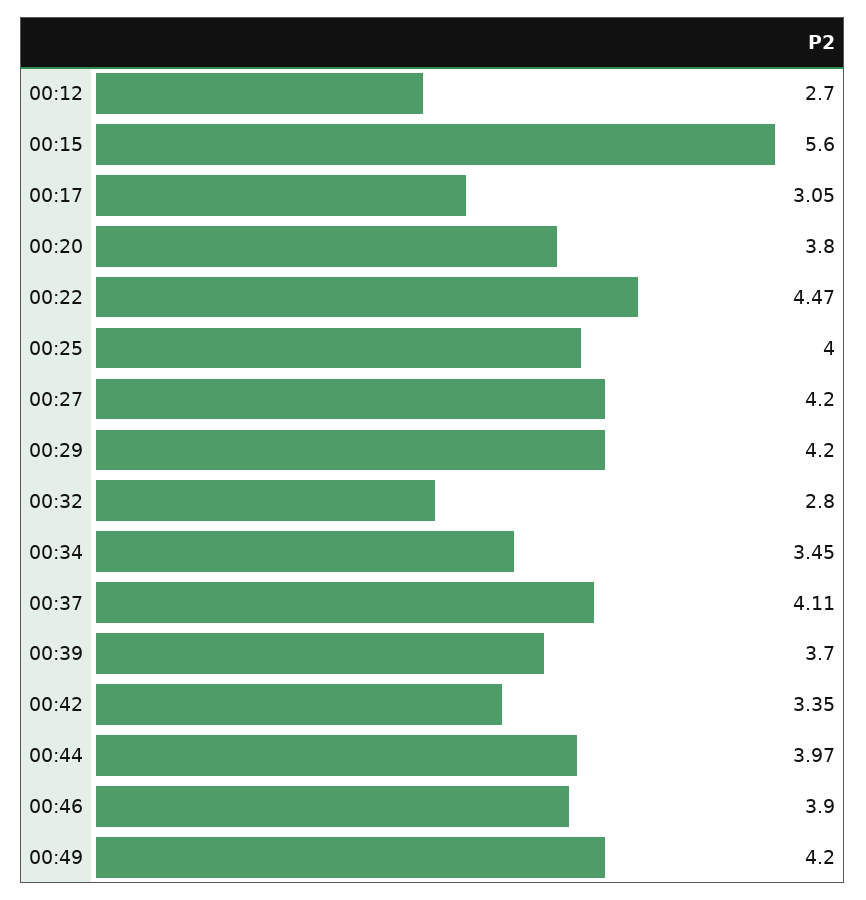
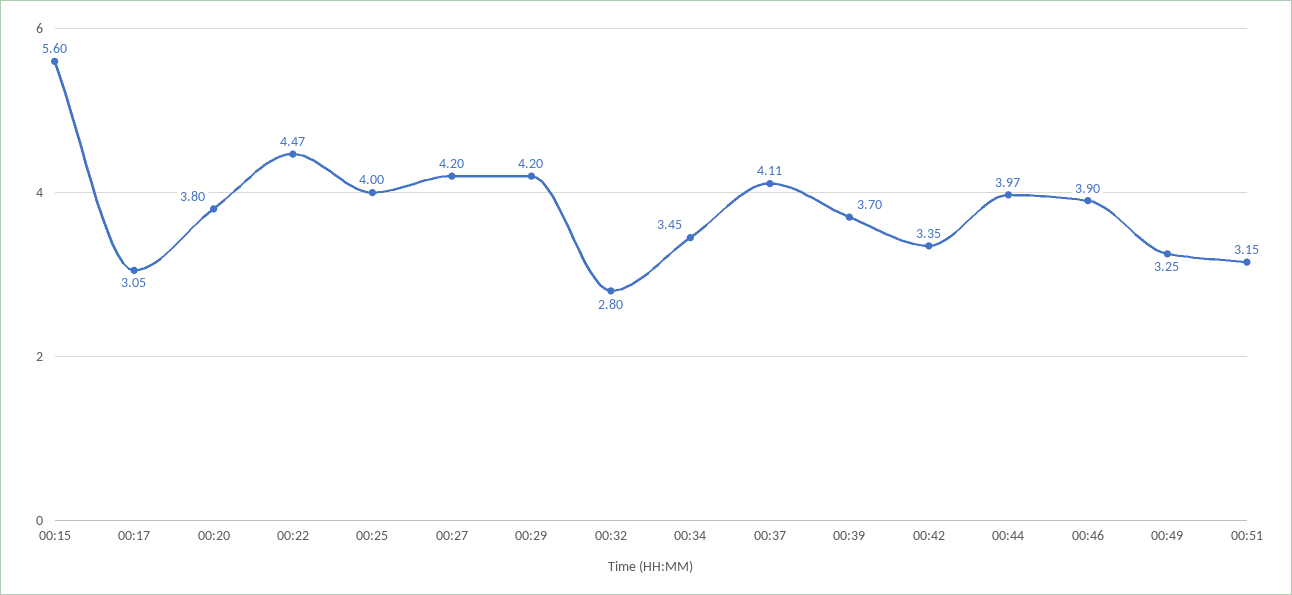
00:12: 2.7 -> none
00:49: 4.2 -> 3.25
00:51: none -> 3.15

